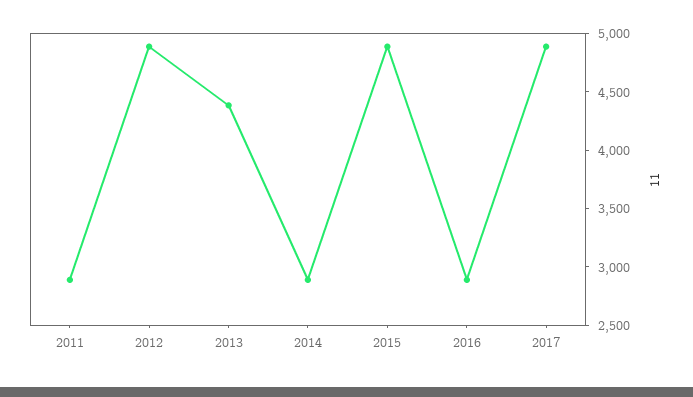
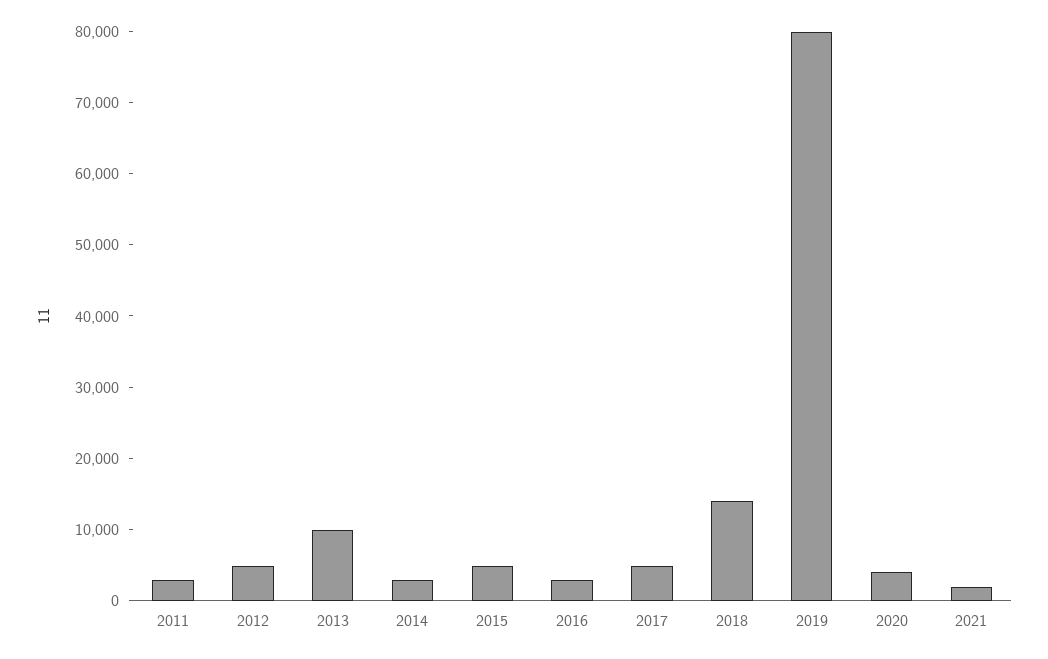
2013: 4400 -> 10000
2018: none -> 14000
2019: none -> 80000
2020: none -> 4000
2021: none -> 2000

